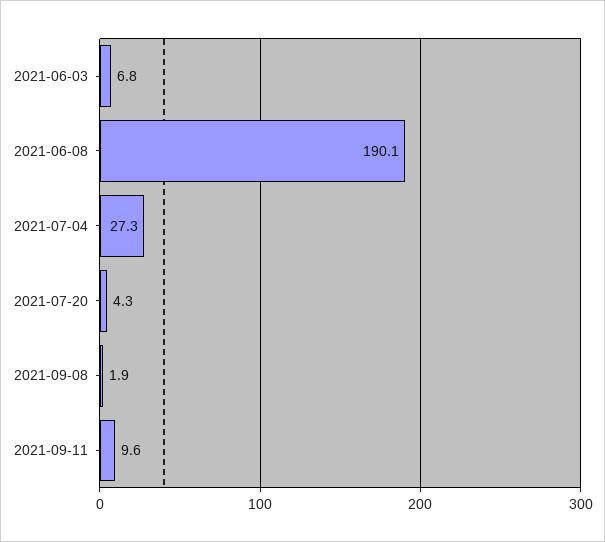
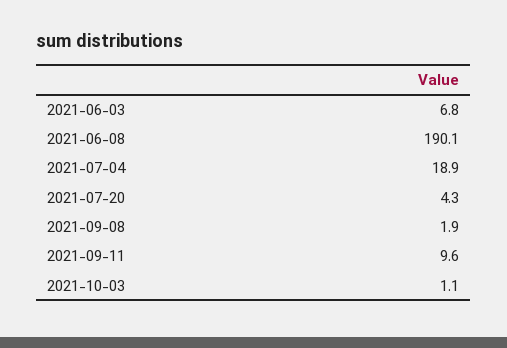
2021-07-04: 27.3 -> 18.9
2021-10-03: none -> 1.1

